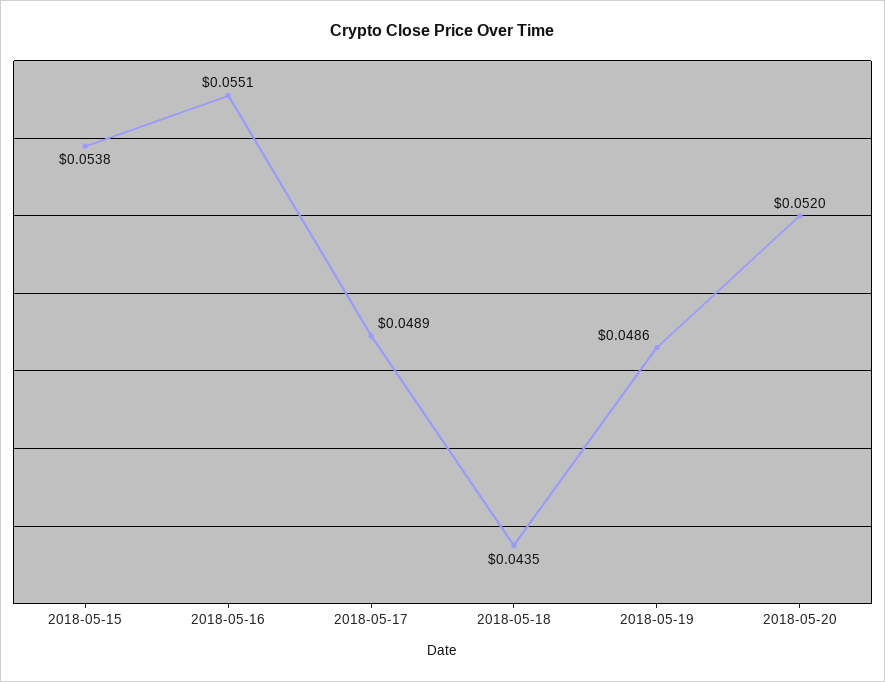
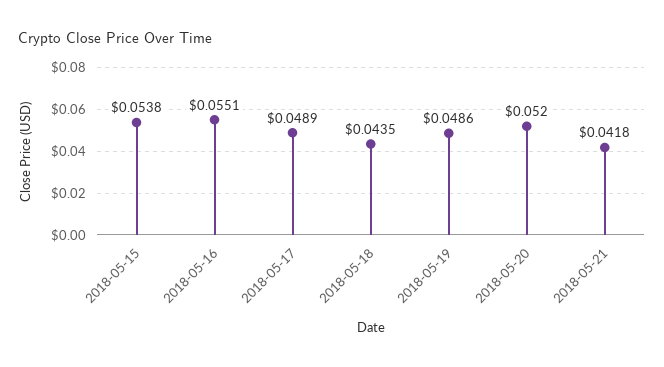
2018-05-21: none -> 0.0418

